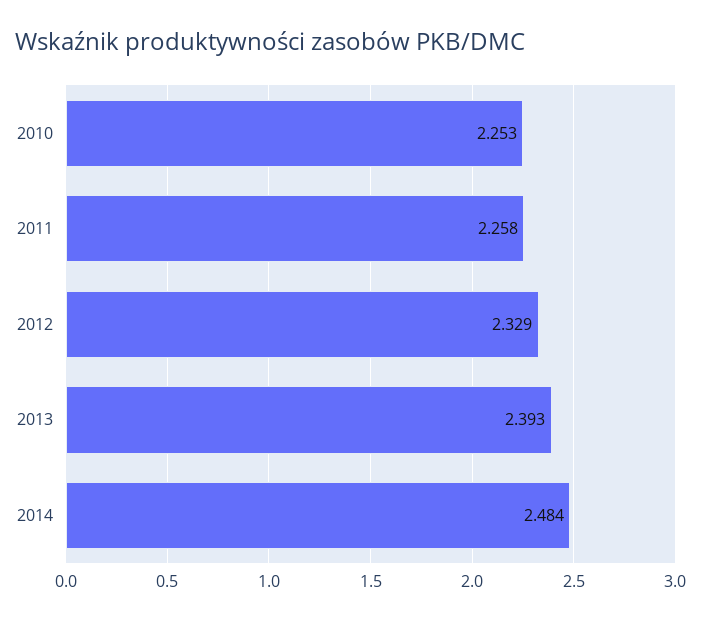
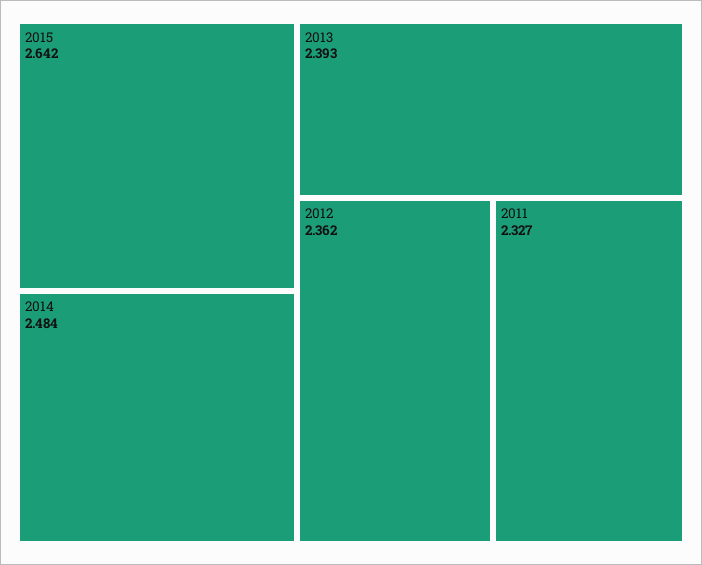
2010: 2.253 -> none
2011: 2.258 -> 2.327
2012: 2.329 -> 2.362
2015: none -> 2.642

